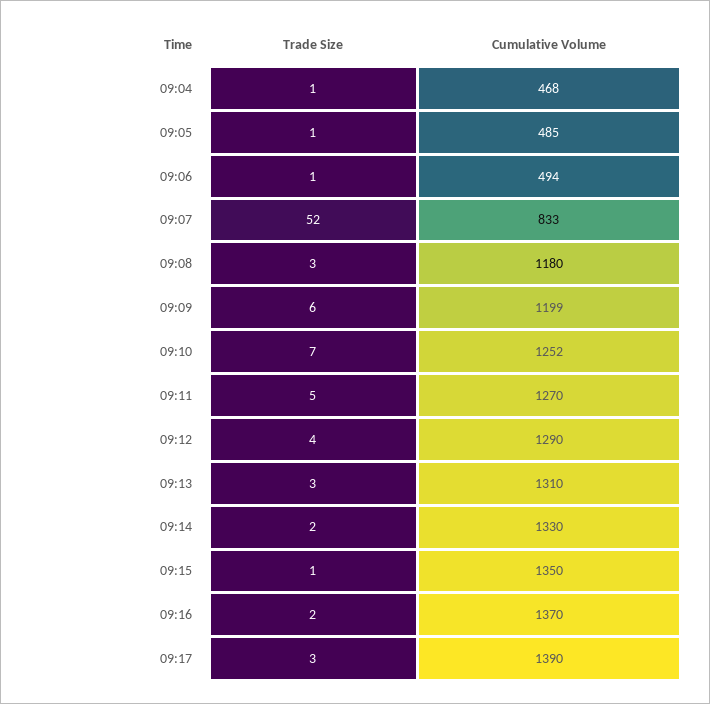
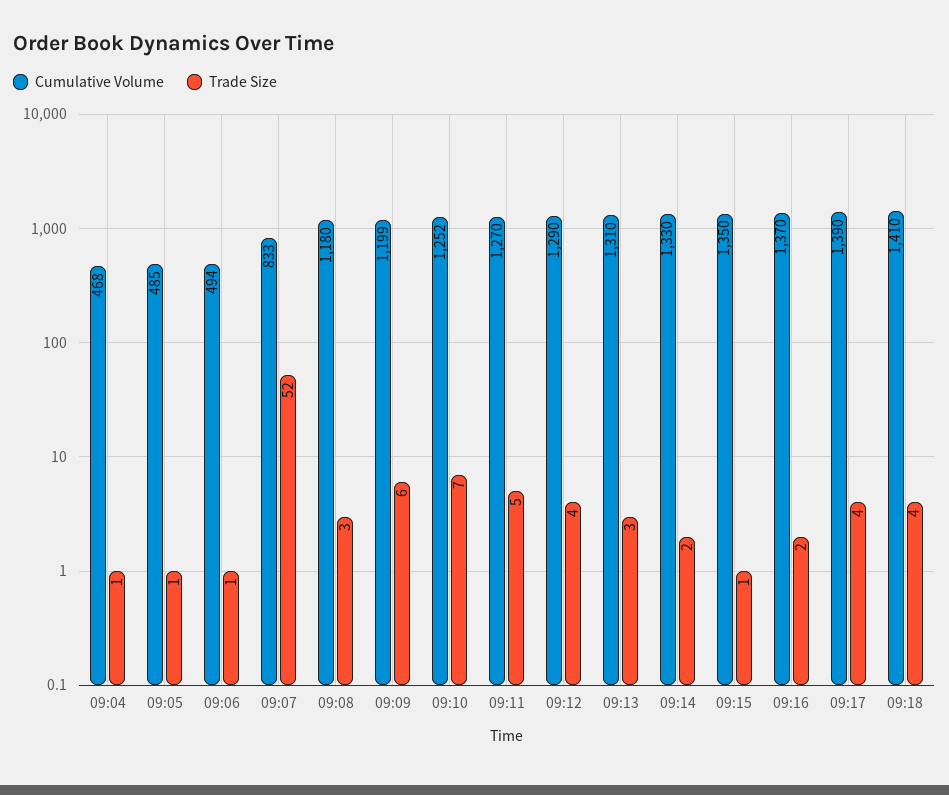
Trade Size, 09:17: 3 -> 4
Cumulative Volume, 09:18: none -> 1410
Trade Size, 09:18: none -> 4

